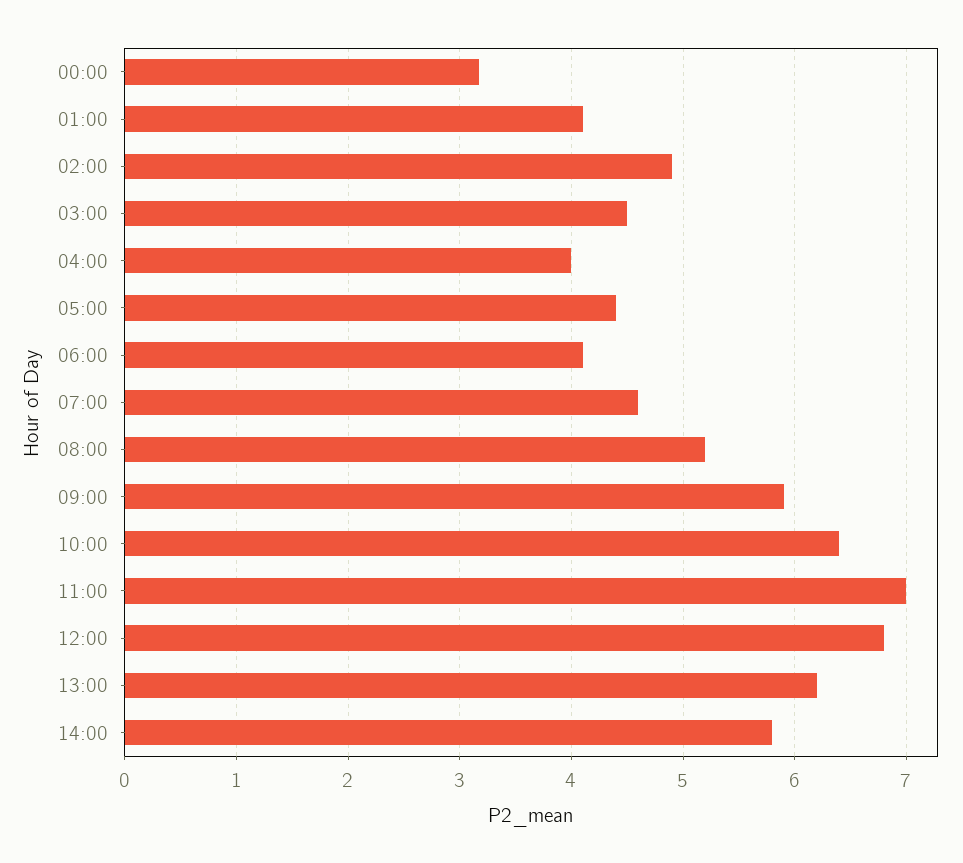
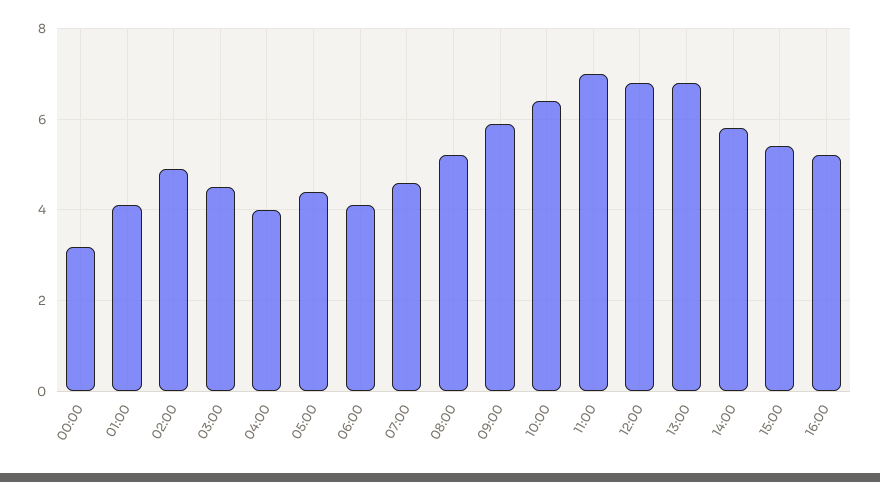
13:00: 6.2 -> 6.8
15:00: none -> 5.4
16:00: none -> 5.2

